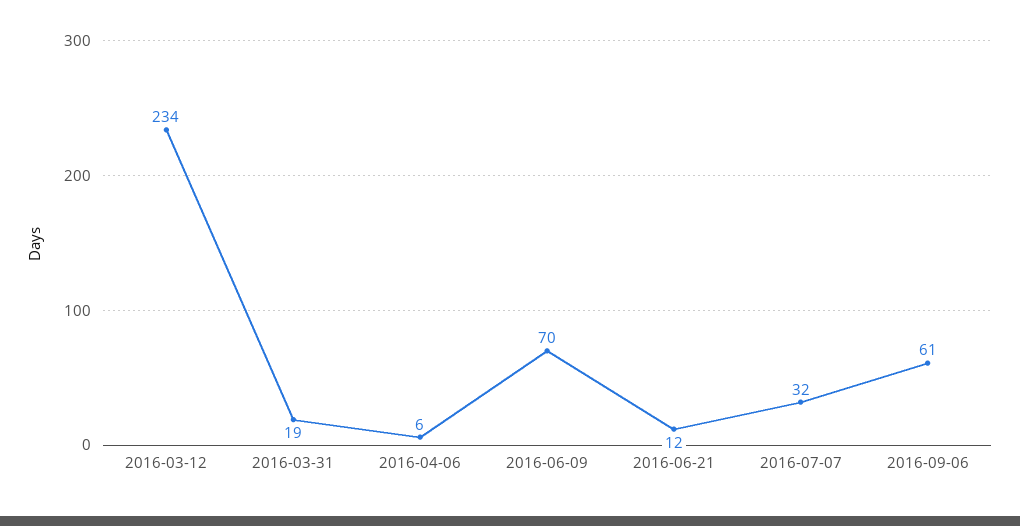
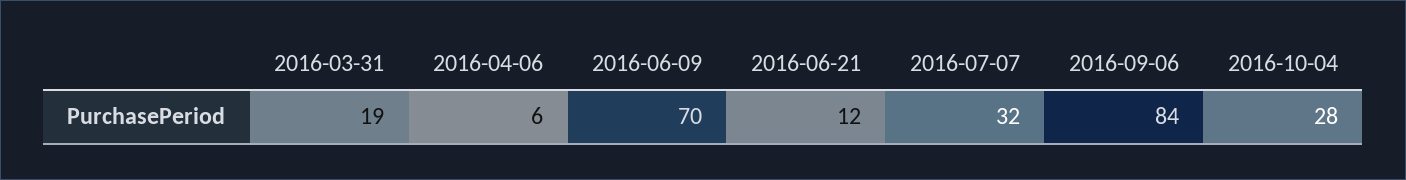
2016-03-12: 234 -> none
2016-09-06: 61 -> 84
2016-10-04: none -> 28

